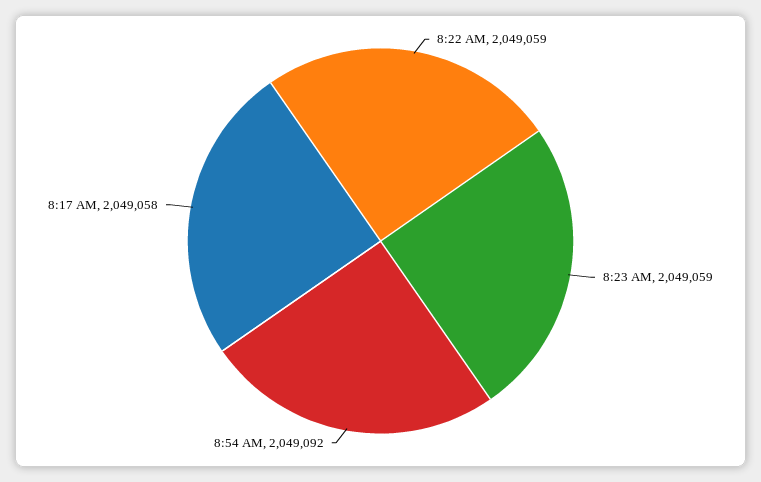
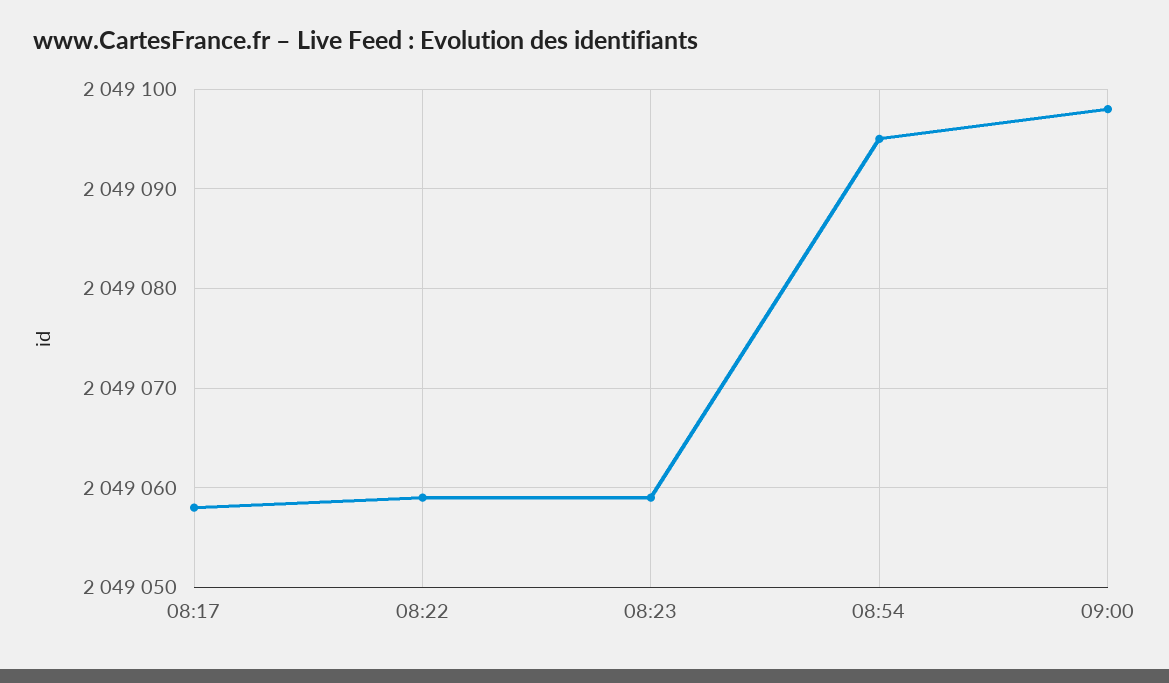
8:54 AM: 2049092 -> 2049095
09:00: none -> 2049098

